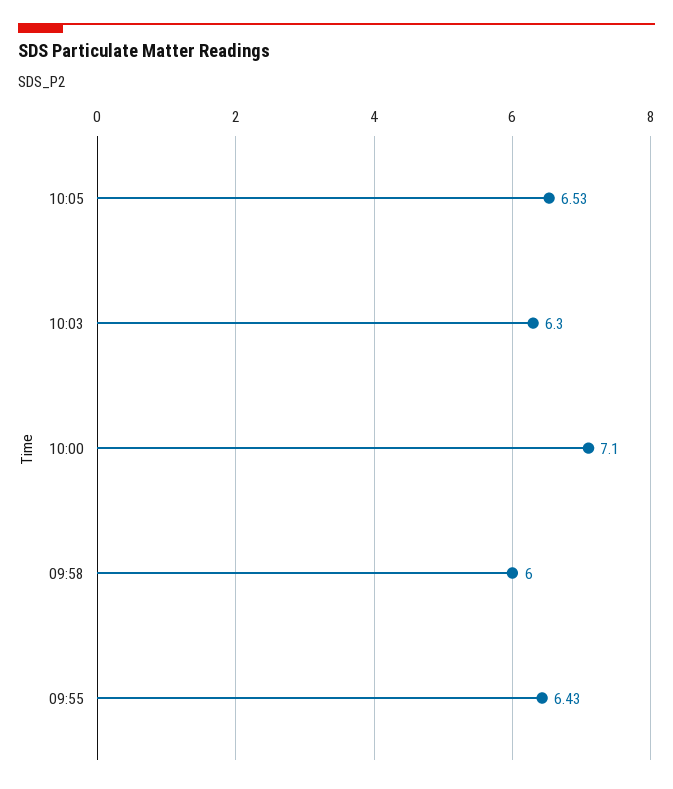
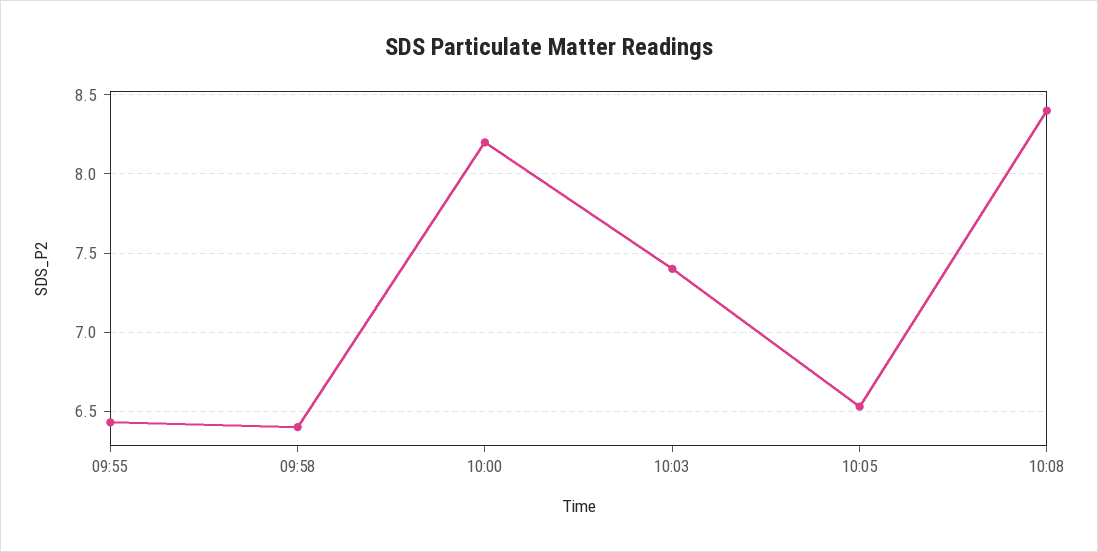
10:03: 6.3 -> 7.4
10:00: 7.1 -> 8.2
09:58: 6 -> 6.4
10:08: none -> 8.4

